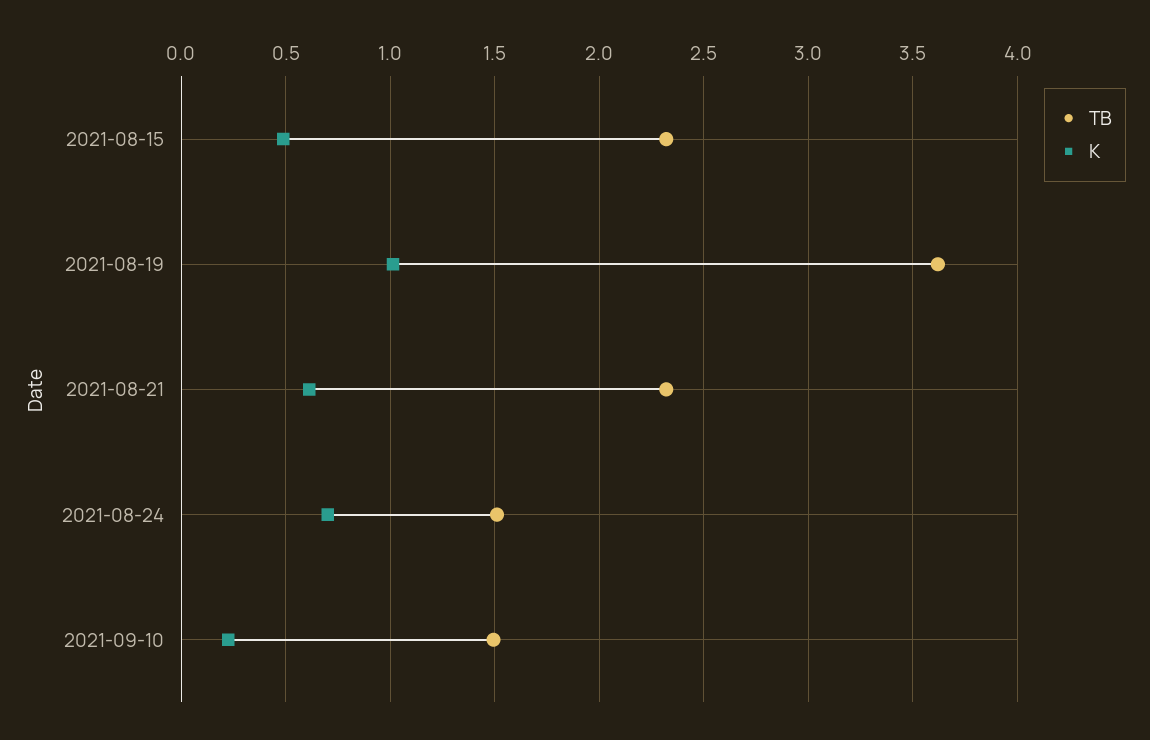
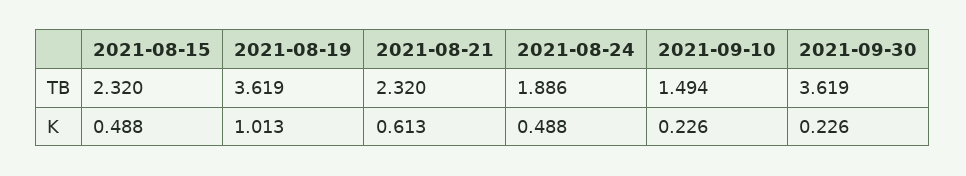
TB, 2021-08-24: 1.5 -> 1.886
K, 2021-08-24: 0.7 -> 0.488
TB, 2021-09-30: none -> 3.619
K, 2021-09-30: none -> 0.226

